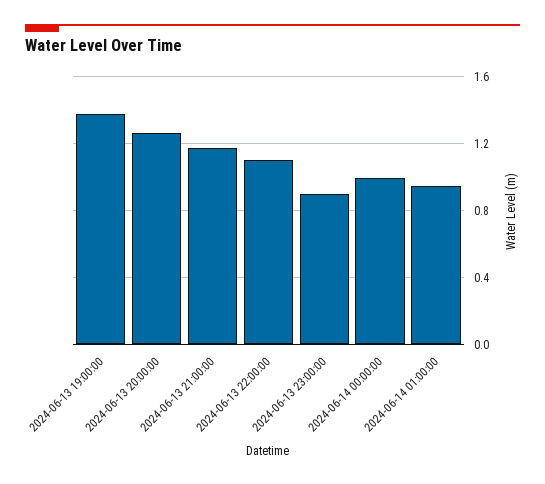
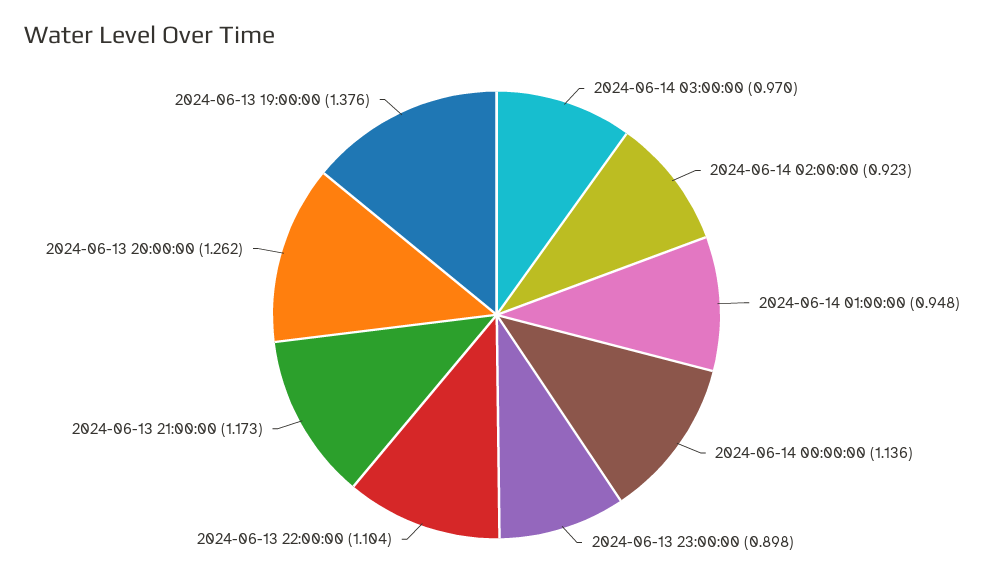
2024-06-14 00:00:00: 1 -> 1.136
2024-06-14 03:00:00: none -> 0.97
2024-06-14 02:00:00: none -> 0.923

